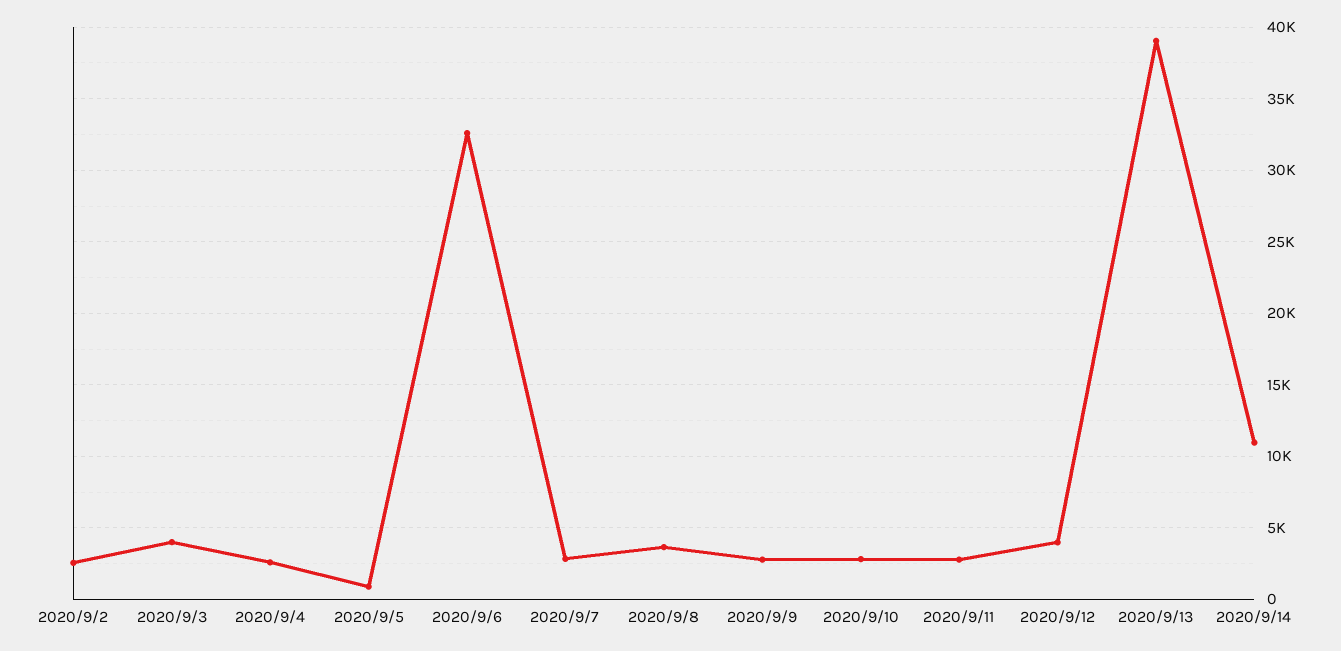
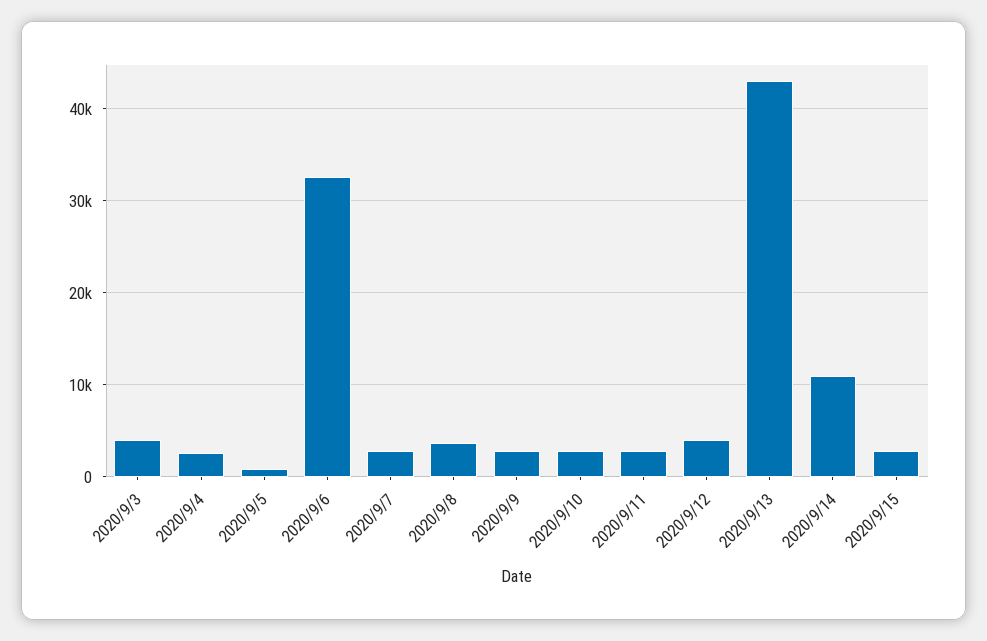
2020/9/2: 2500 -> none
2020/9/13: 39000 -> 43000
2020/9/15: none -> 3000

